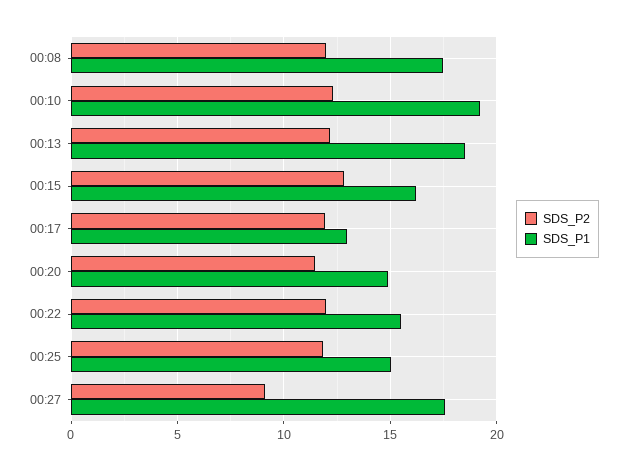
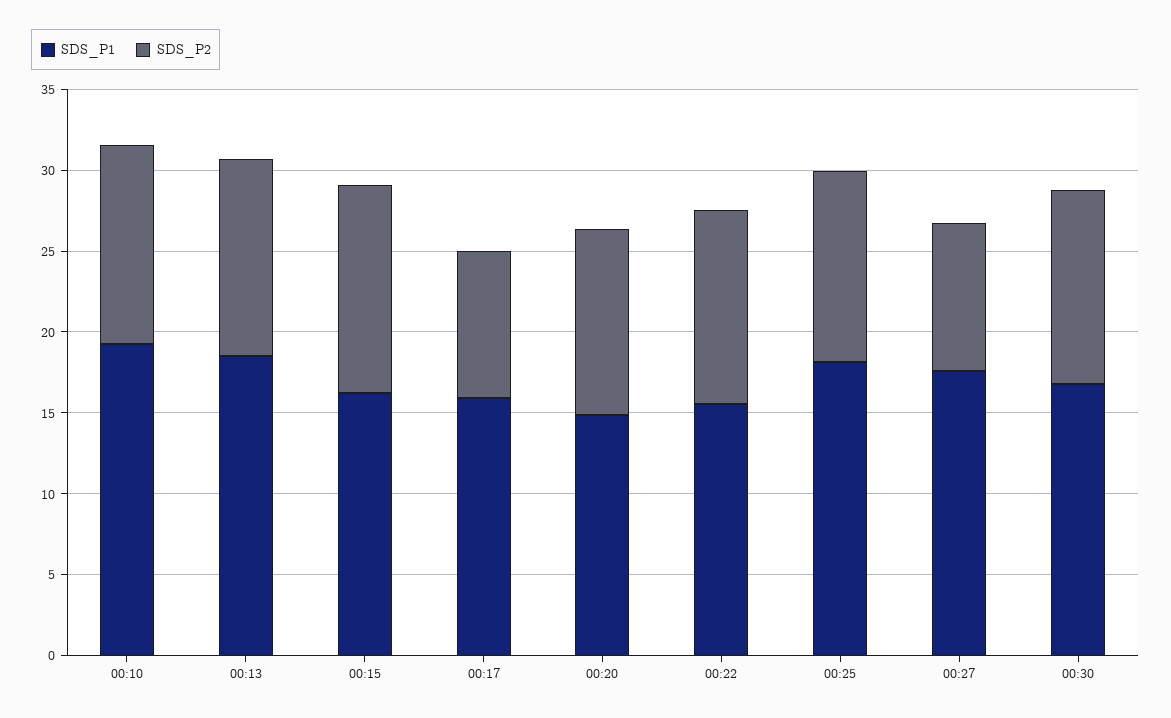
SDS_P2, 00:08: 12 -> none
SDS_P1, 00:08: 17.5 -> none
SDS_P2, 00:17: 12 -> 9
SDS_P1, 00:17: 13 -> 16
SDS_P1, 00:25: 15 -> 18
SDS_P1, 00:30: none -> 17
SDS_P2, 00:30: none -> 12

